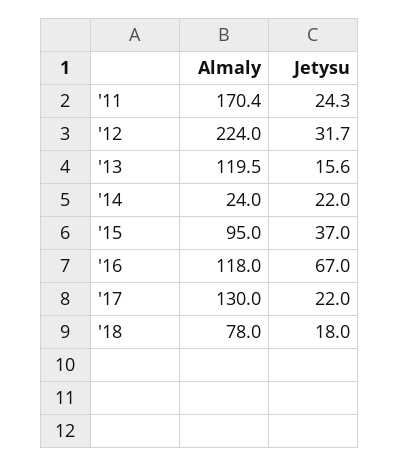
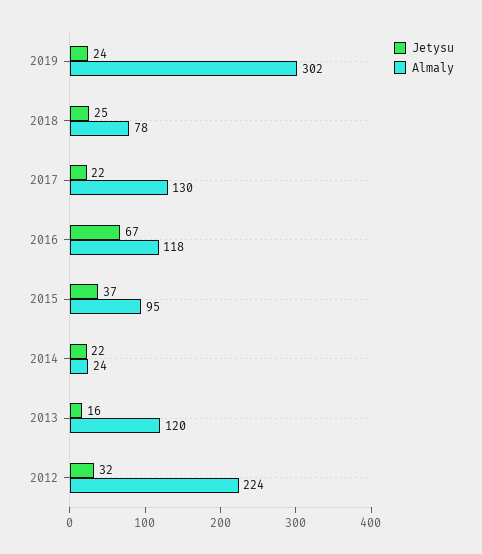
Almaly, '11: 170.4 -> none
Jetysu, '11: 24.3 -> none
Jetysu, '18: 18 -> 25
Jetysu, 2019: none -> 24
Almaly, 2019: none -> 302

